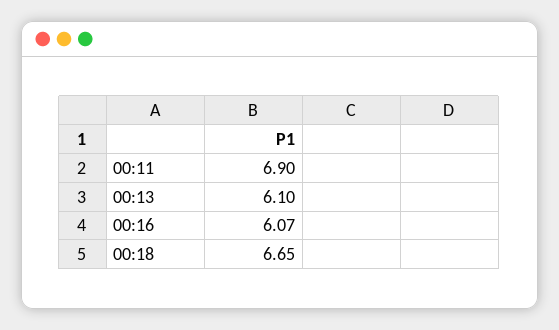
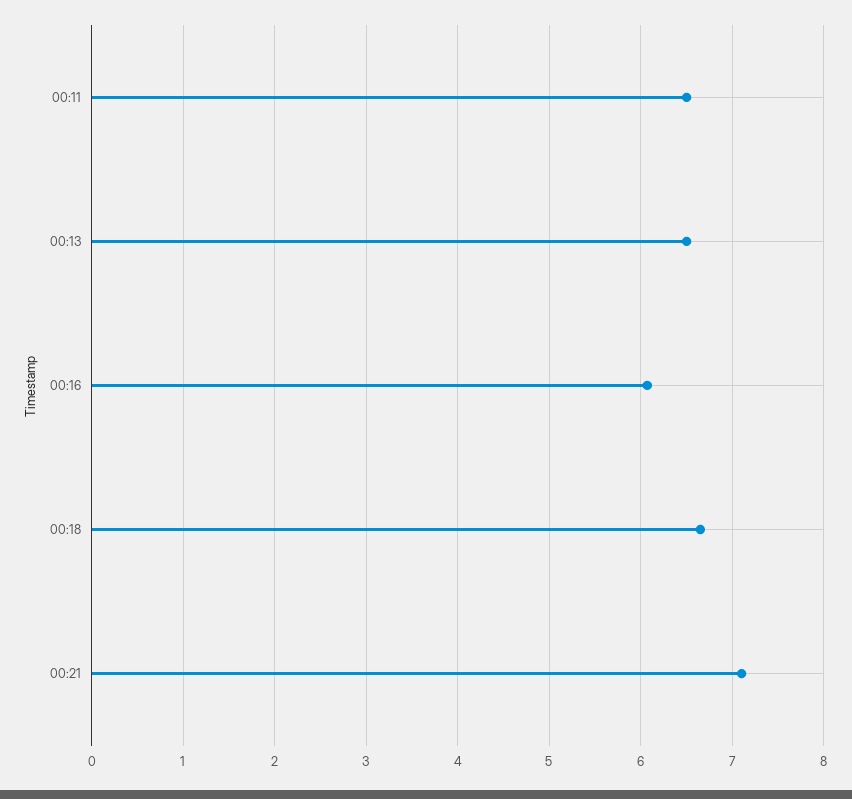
00:11: 6.9 -> 6.5
00:13: 6.1 -> 6.5
00:21: none -> 7.1

